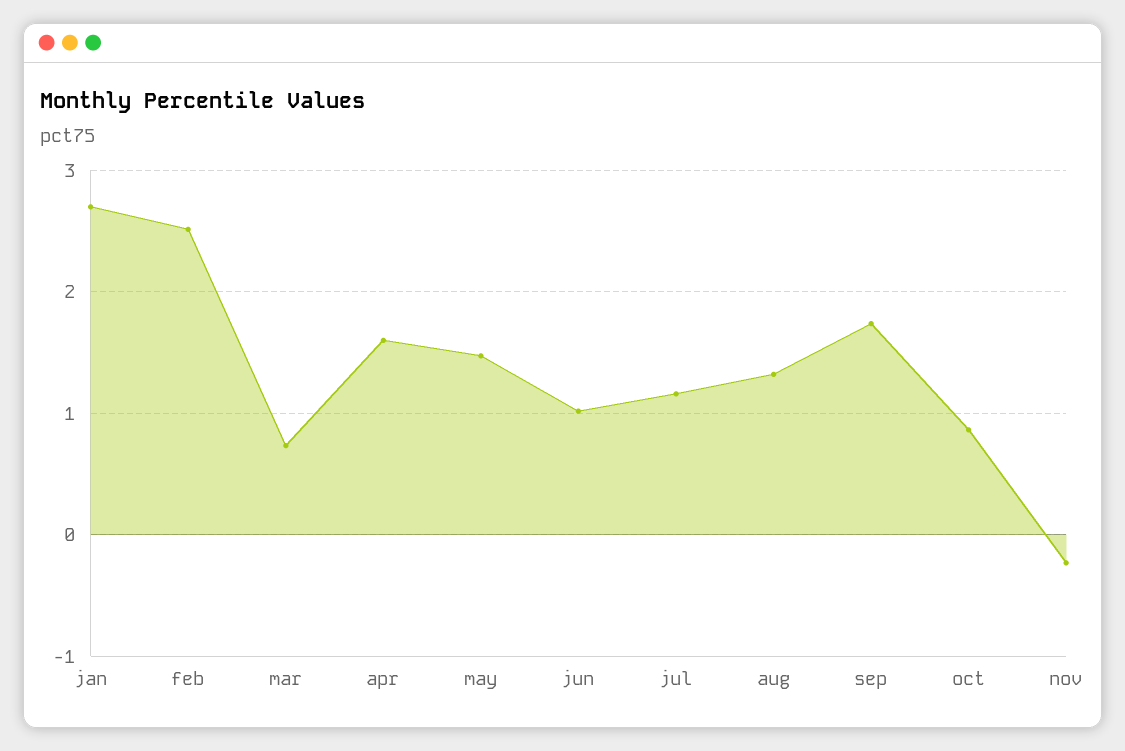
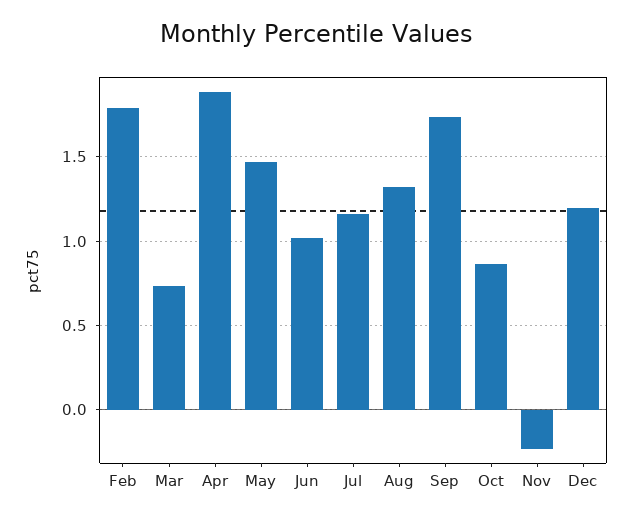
jan: 2.7 -> none
feb: 2.5 -> 1.8
apr: 1.6 -> 1.9
Dec: none -> 1.2

